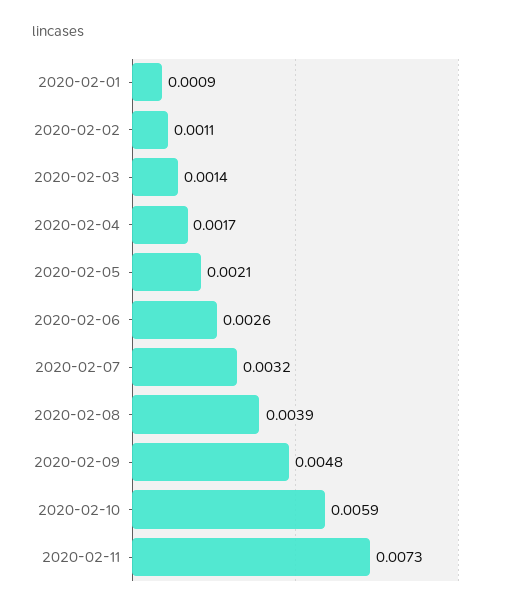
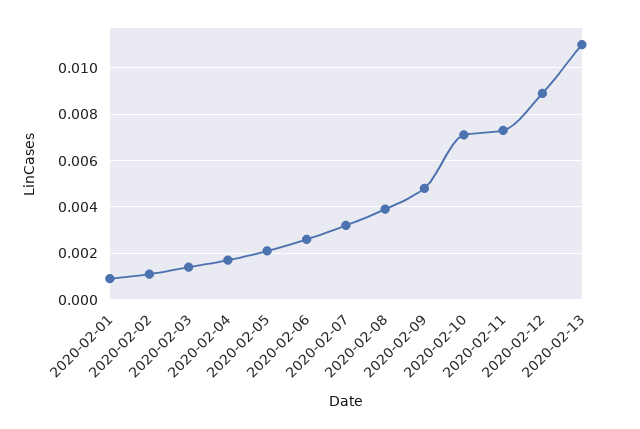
2020-02-10: 0.0059 -> 0.007
2020-02-12: none -> 0.009
2020-02-13: none -> 0.011

